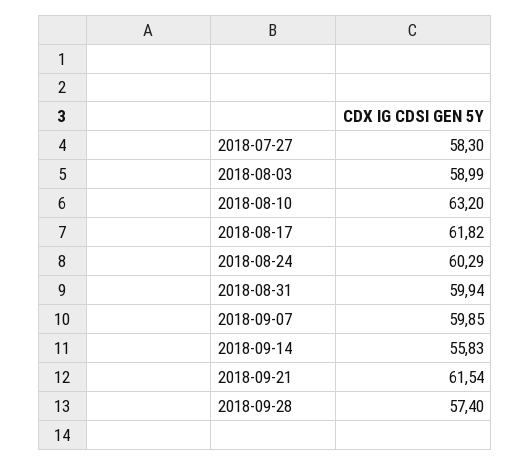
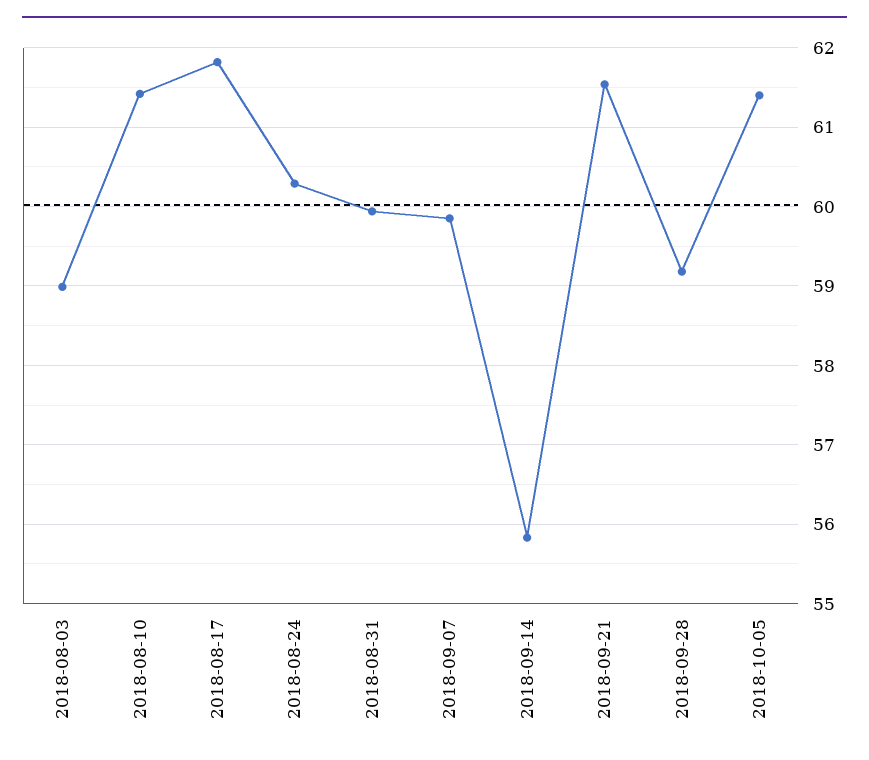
2018-07-27: 58.3 -> none
2018-08-10: 63.2 -> 61.4
2018-09-28: 57.4 -> 59.2
2018-10-05: none -> 61.4

